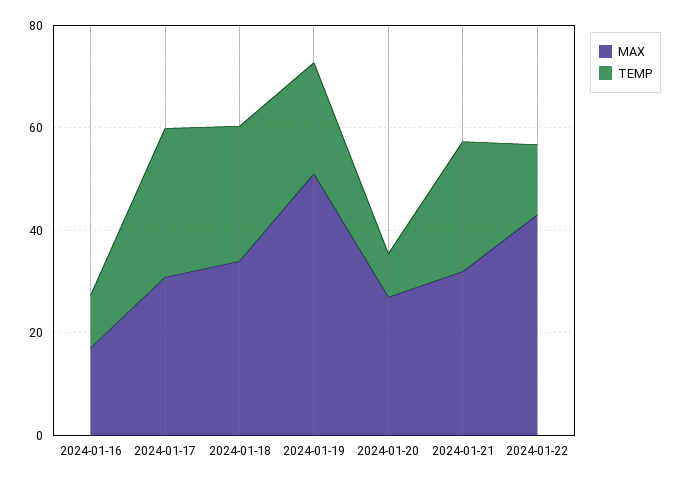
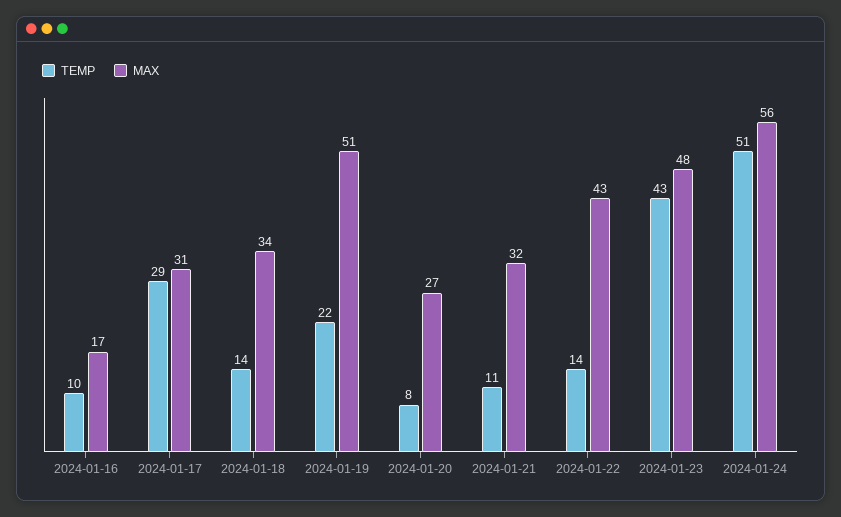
TEMP, 2024-01-18: 25 -> 14
TEMP, 2024-01-21: 25 -> 11
TEMP, 2024-01-23: none -> 43
MAX, 2024-01-23: none -> 48
TEMP, 2024-01-24: none -> 51
MAX, 2024-01-24: none -> 56

